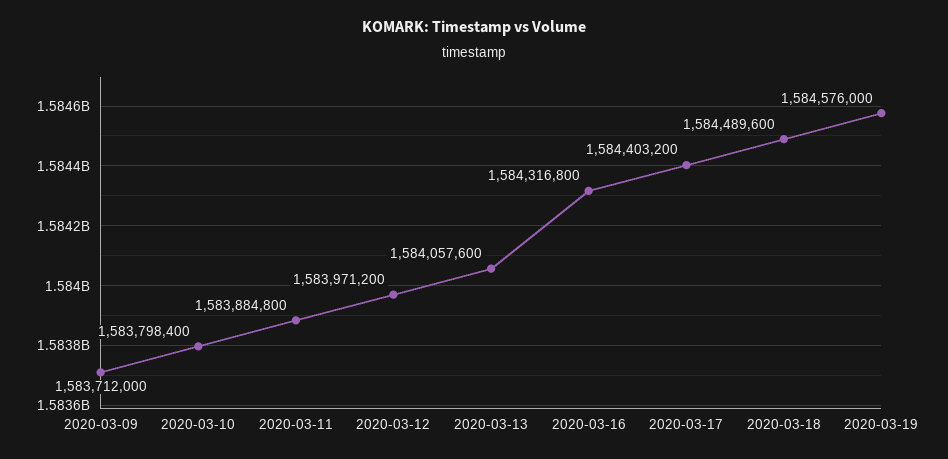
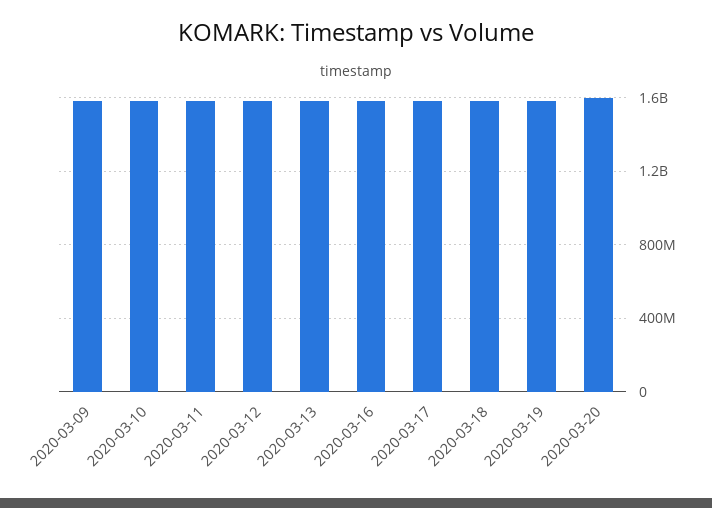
2020-03-20: none -> 1600000000

